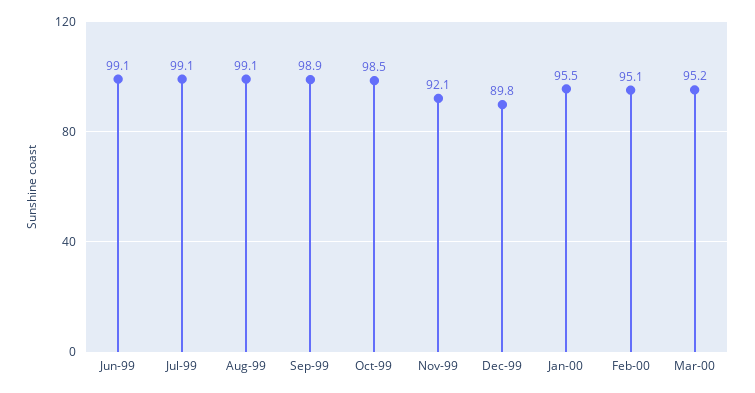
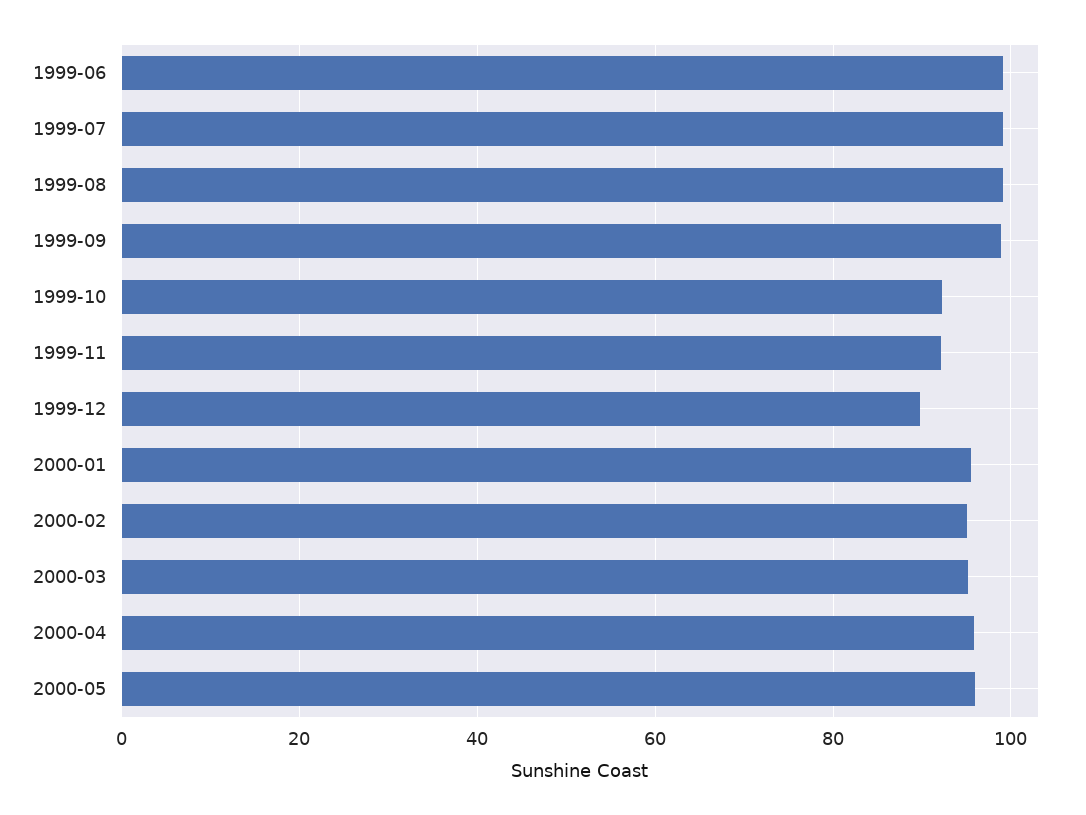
Oct-99: 98.5 -> 92
2000-04: none -> 96
2000-05: none -> 96

